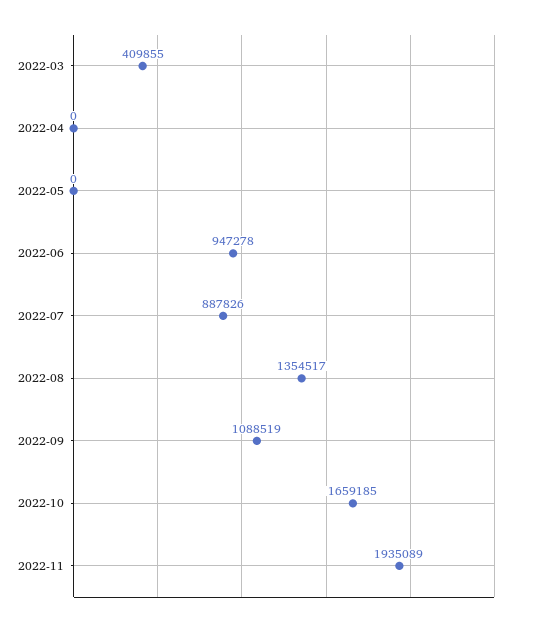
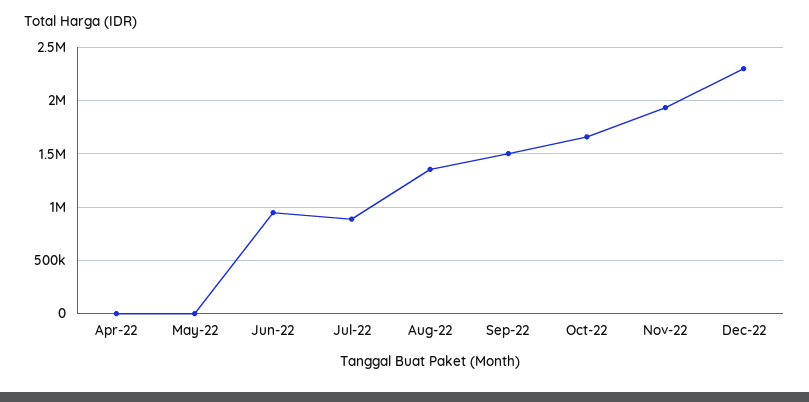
2022-03: 409855 -> none
2022-09: 1088519 -> 1500000
Dec-22: none -> 2300000

